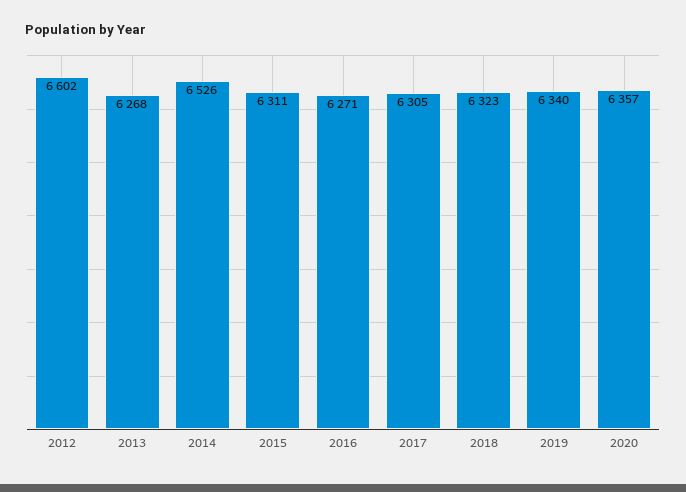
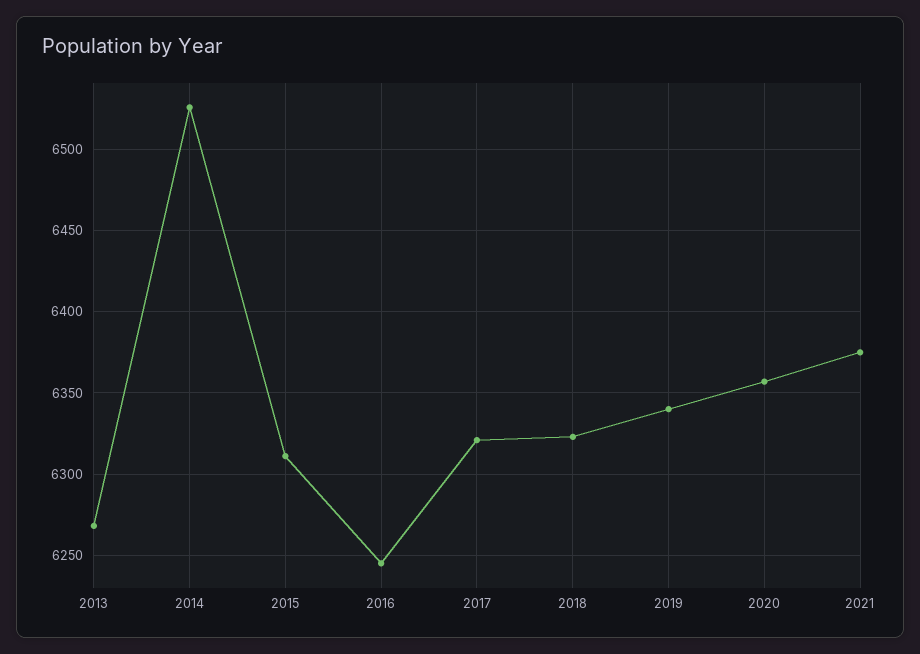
2012: 6602 -> none
2016: 6271 -> 6245
2017: 6305 -> 6320
2021: none -> 6375

